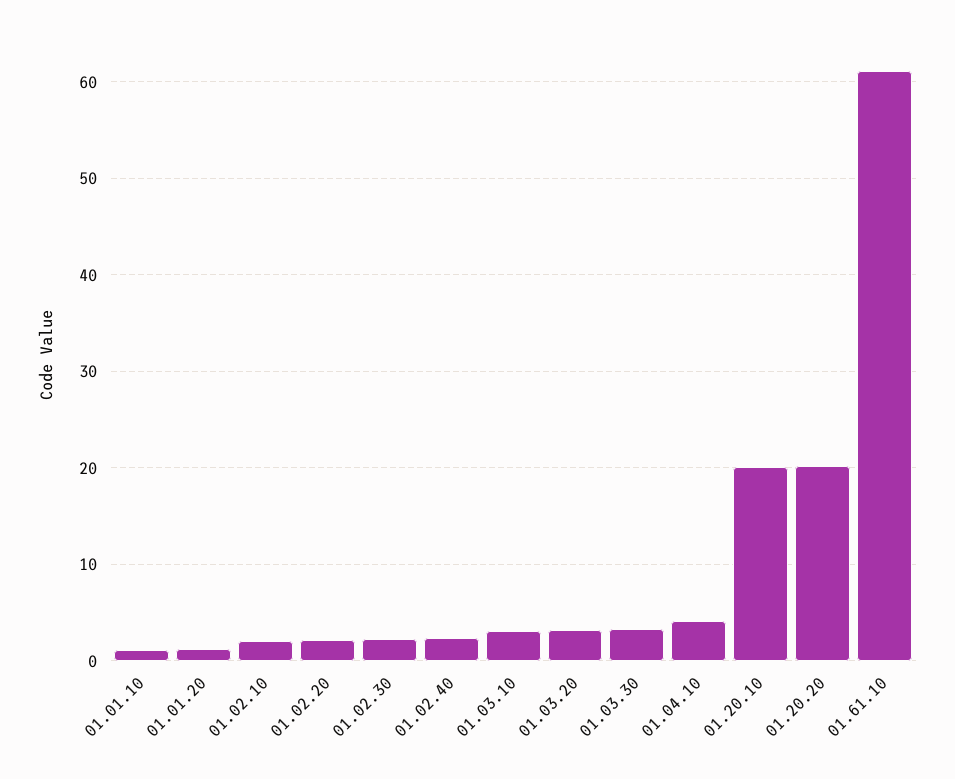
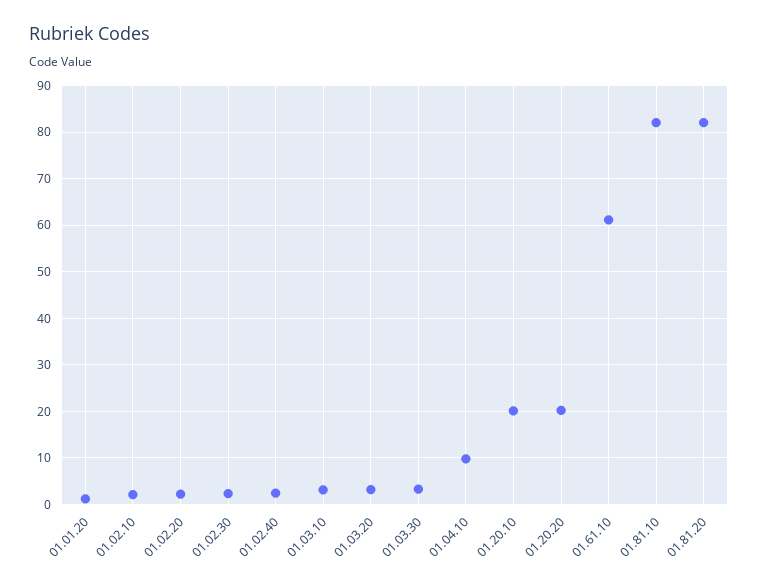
01.01.10: 1 -> none
01.04.10: 4 -> 10
01.81.10: none -> 82
01.81.20: none -> 82

